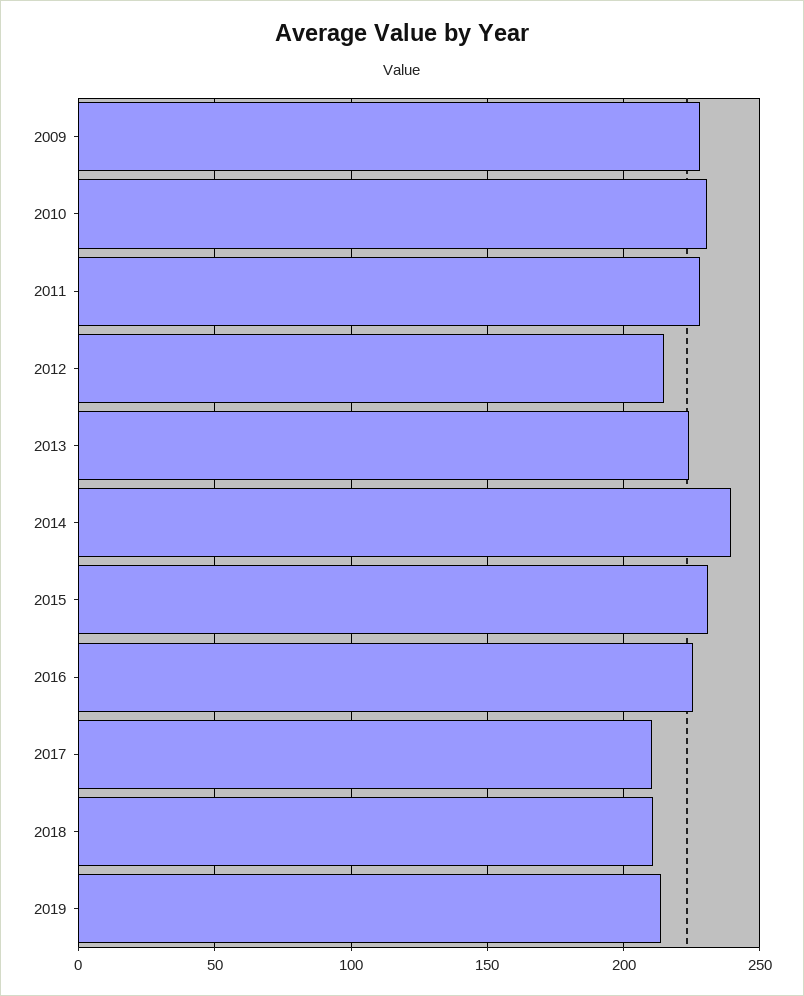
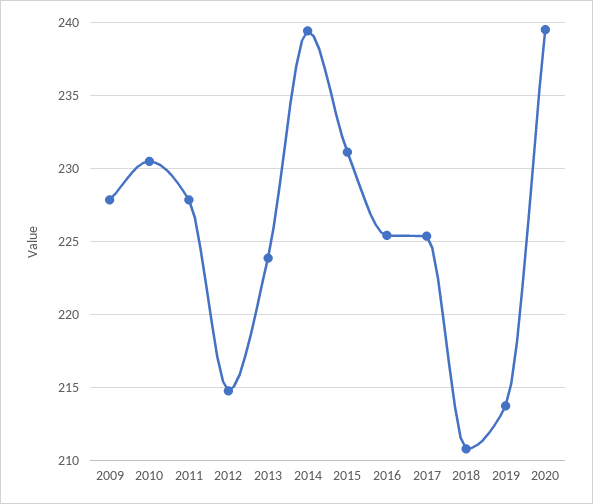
2017: 210 -> 225.5
2020: none -> 239.5

